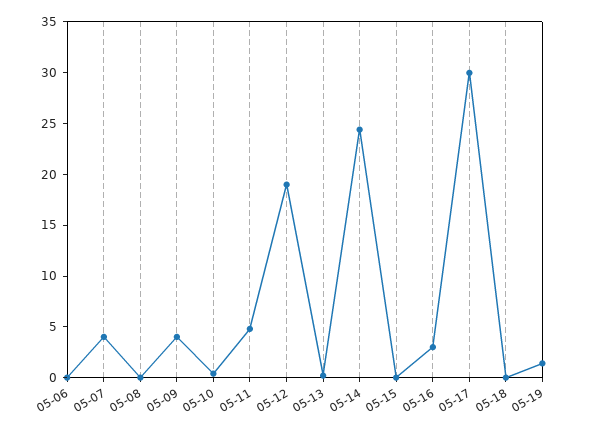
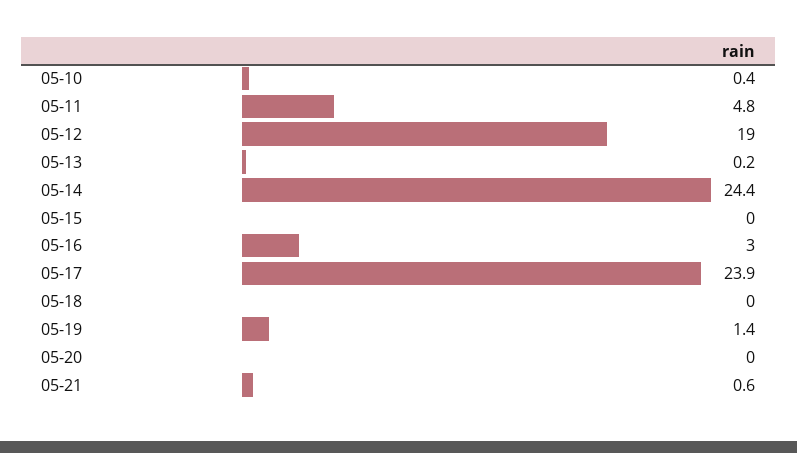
05-06: 0 -> none
05-07: 4 -> none
05-08: 0 -> none
05-09: 4 -> none
05-17: 30 -> 23.9
05-20: none -> 0
05-21: none -> 0.6

